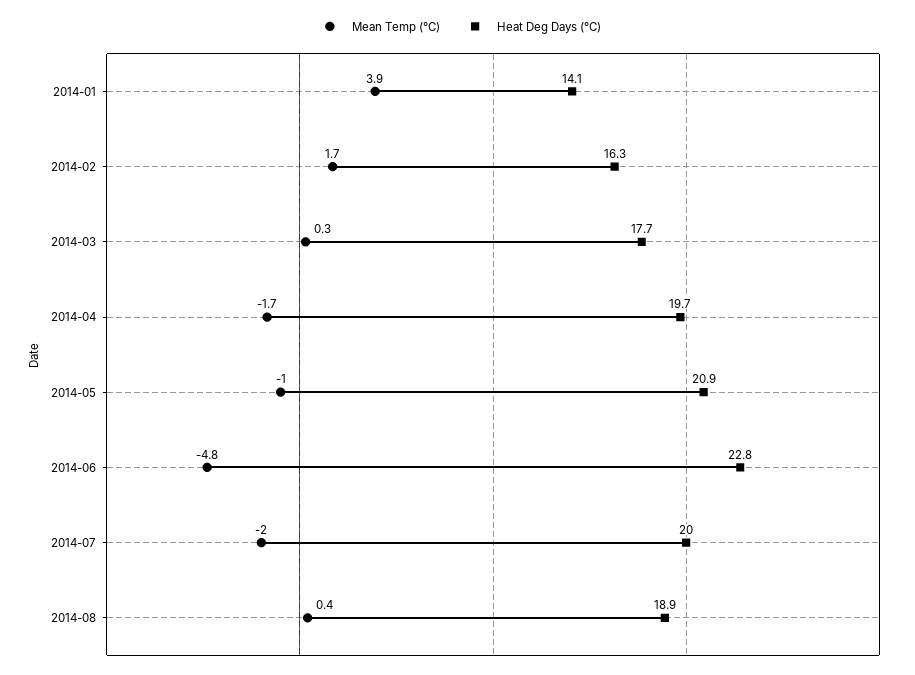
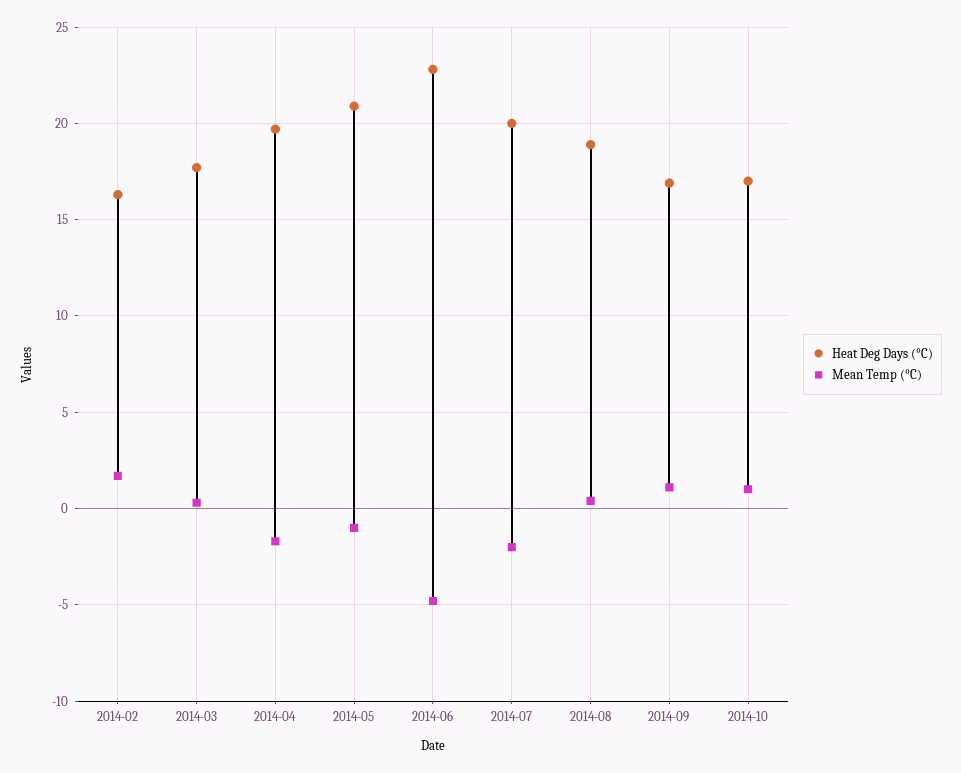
Mean Temp (°C), 2014-01: 3.9 -> none
Heat Deg Days (°C), 2014-01: 14.1 -> none
Heat Deg Days (°C), 2014-09: none -> 17
Mean Temp (°C), 2014-09: none -> 1
Heat Deg Days (°C), 2014-10: none -> 17
Mean Temp (°C), 2014-10: none -> 1

